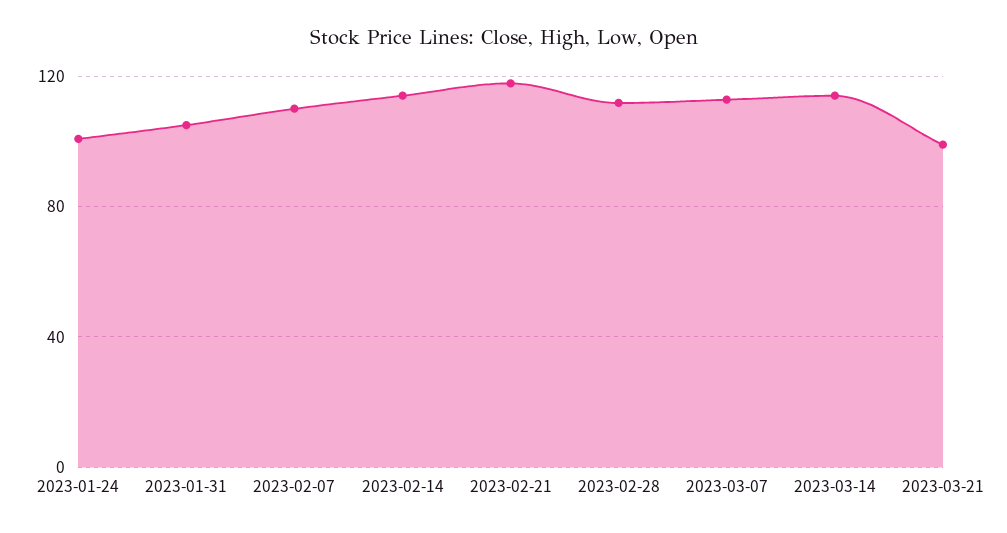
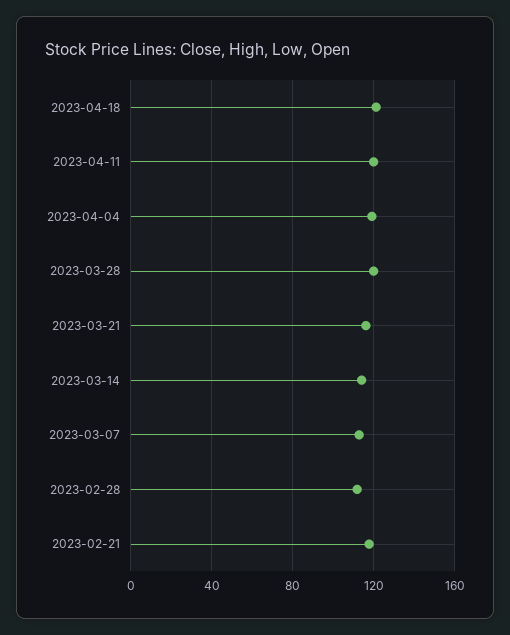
2023-01-24: 100 -> none
2023-01-31: 105 -> none
2023-02-07: 110 -> none
2023-02-14: 115 -> none
2023-03-21: 100 -> 115
2023-04-18: none -> 120
2023-04-11: none -> 120
2023-04-04: none -> 120
2023-03-28: none -> 120

